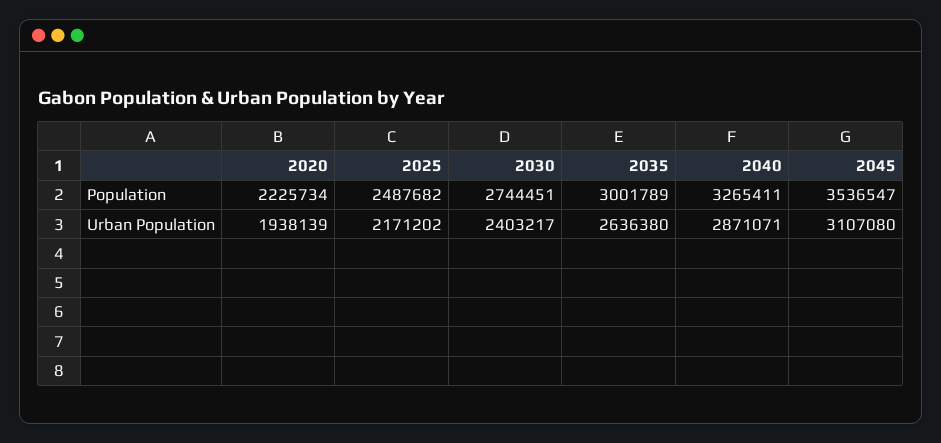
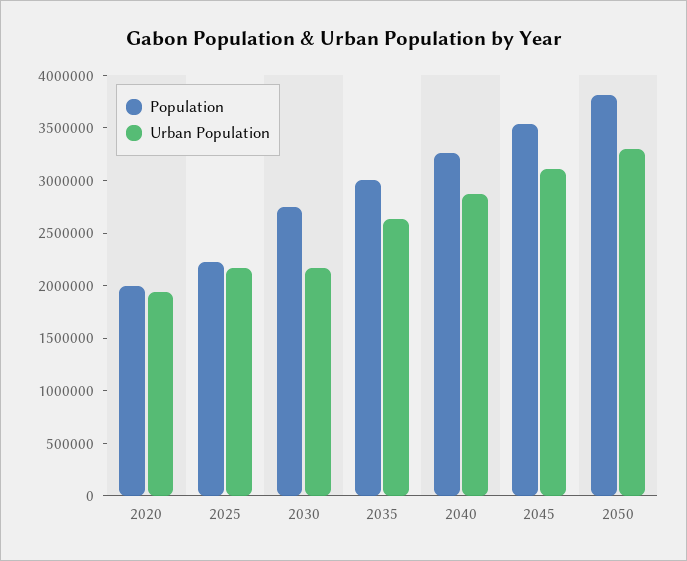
Population, 2020: 2225734 -> 2000000
Population, 2025: 2487682 -> 2200000
Urban Population, 2030: 2403217 -> 2200000
Population, 2050: none -> 3800000
Urban Population, 2050: none -> 3300000

